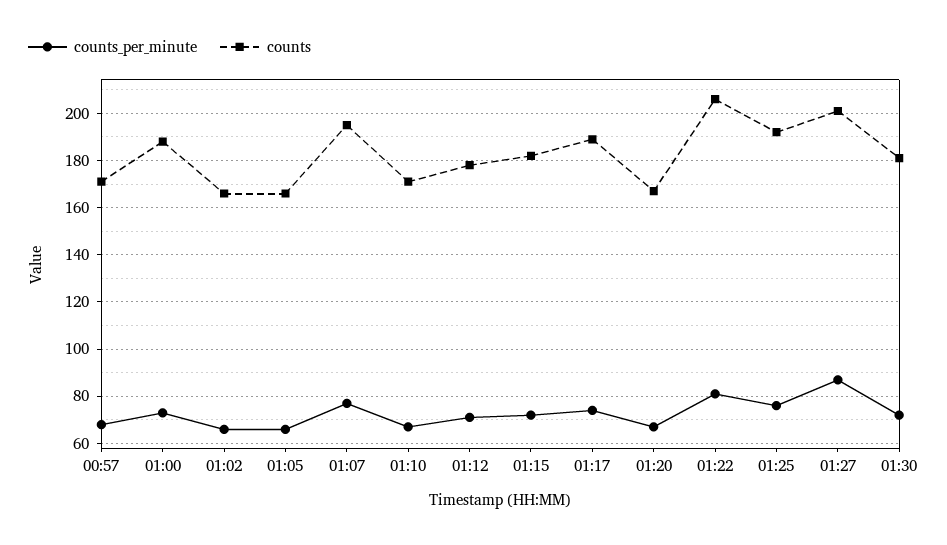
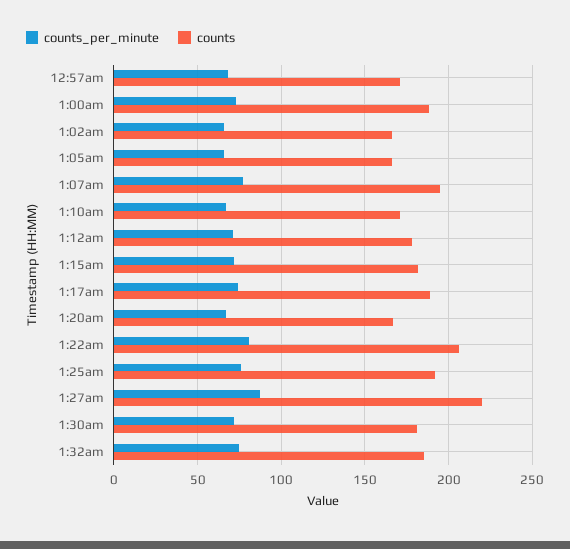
counts, 01:27: 200 -> 220
counts_per_minute, 1:32am: none -> 75
counts, 1:32am: none -> 185

